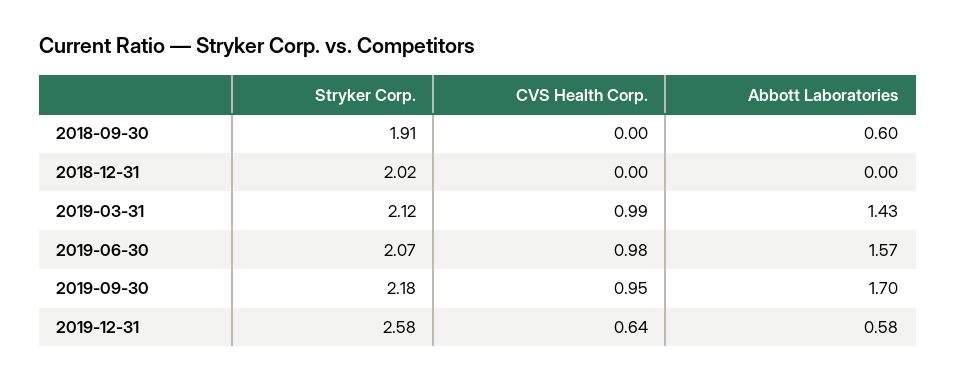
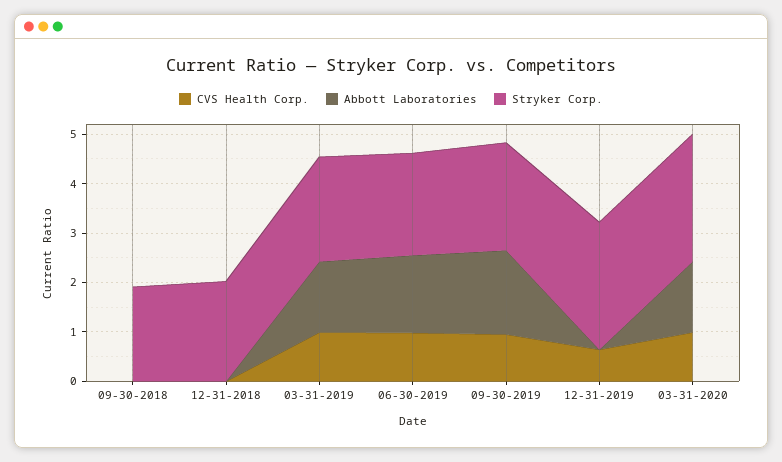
Abbott Laboratories, 2018-09-30: 0.6 -> 0
Abbott Laboratories, 2019-12-31: 0.58 -> 0
CVS Health Corp., 03-31-2020: none -> 1
Abbott Laboratories, 03-31-2020: none -> 1.4
Stryker Corp., 03-31-2020: none -> 2.6

